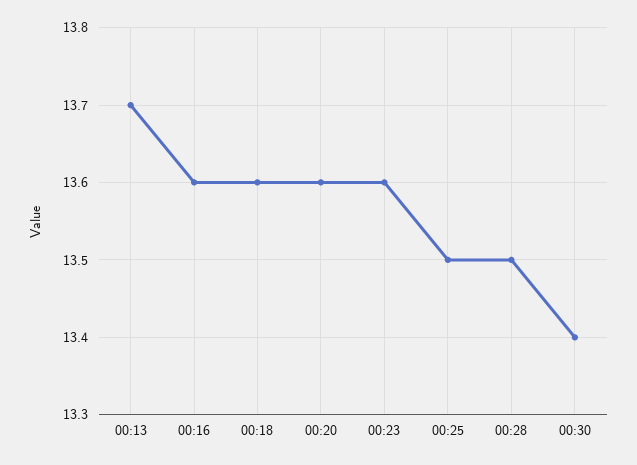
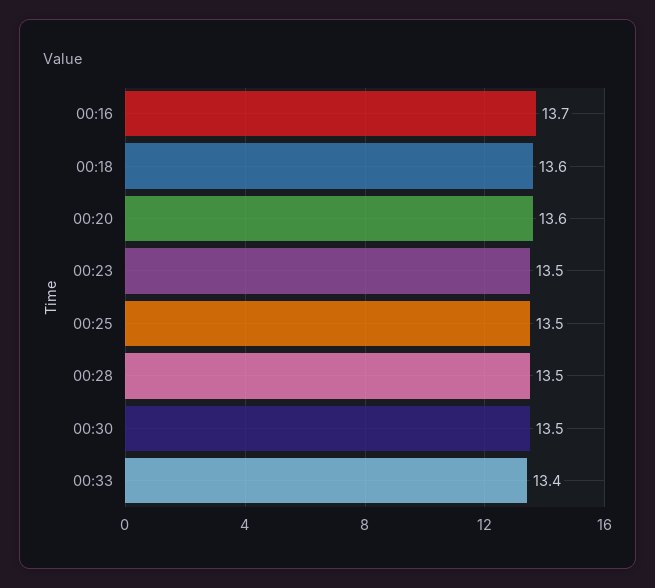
00:13: 13.7 -> none
00:16: 13.6 -> 13.7
00:23: 13.6 -> 13.5
00:30: 13.4 -> 13.5
00:33: none -> 13.4

